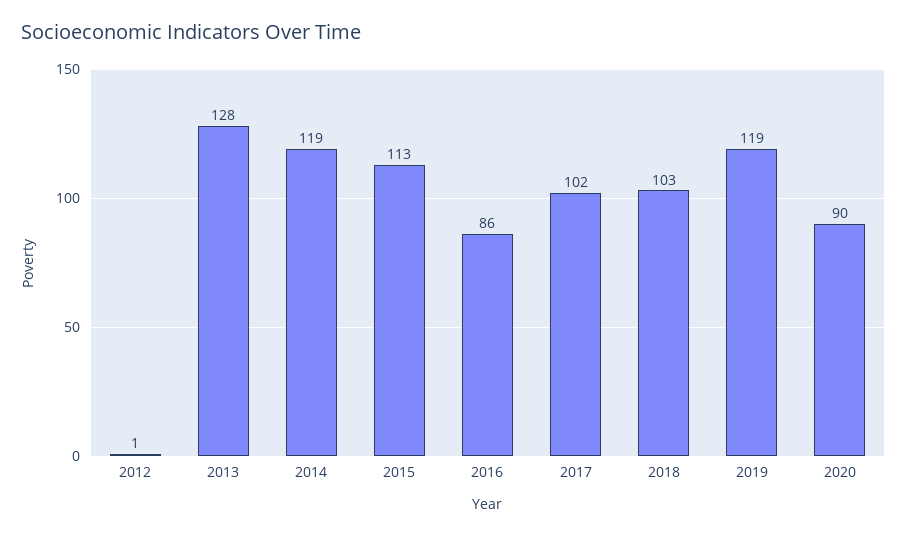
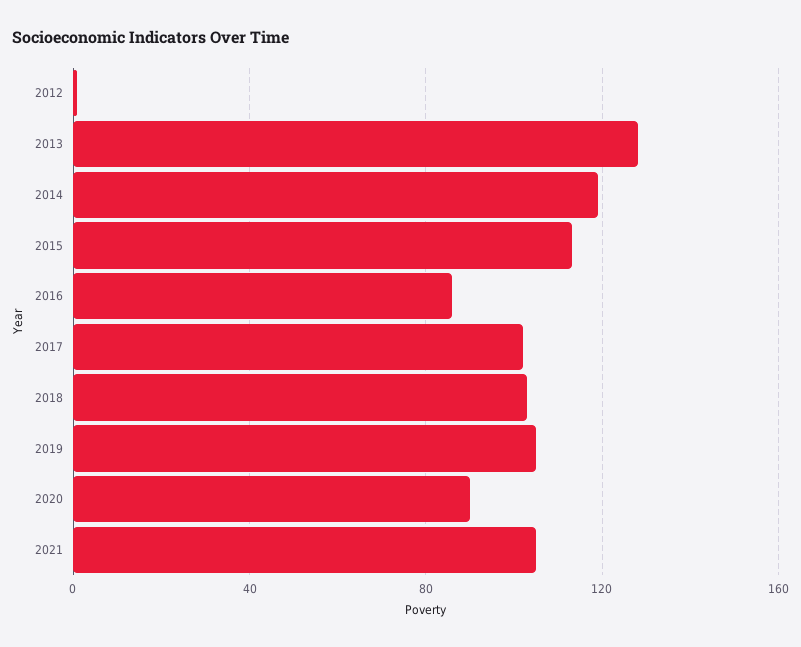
2019: 119 -> 105
2021: none -> 105

